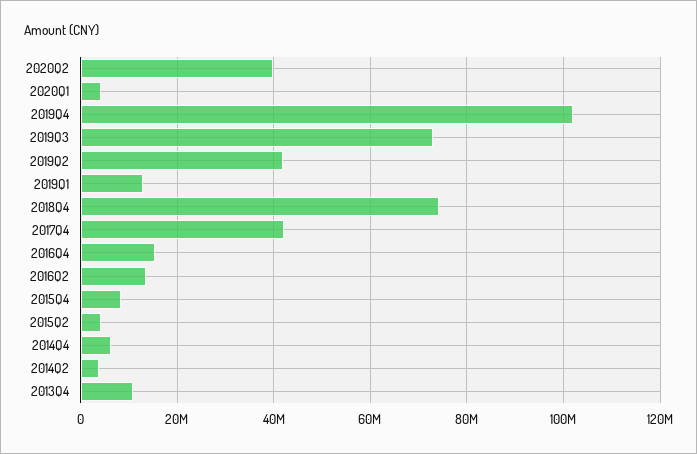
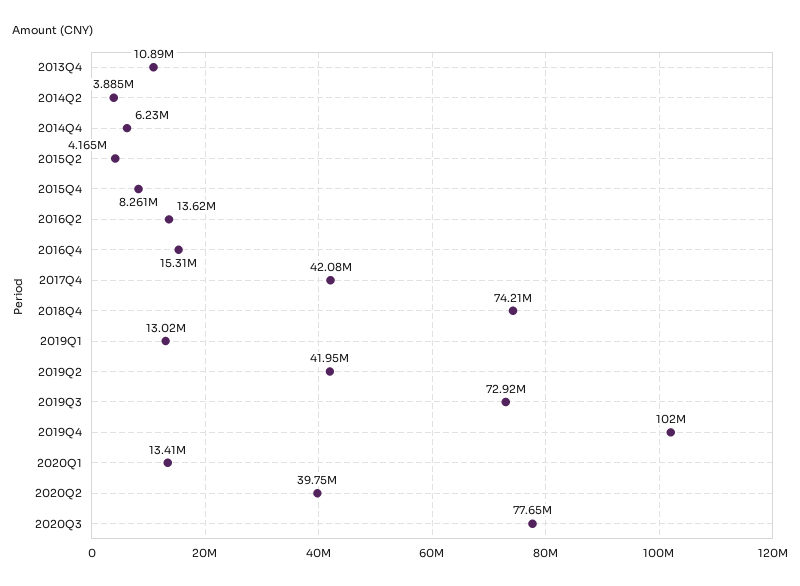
2020Q1: 4000000 -> 13410000
2020Q3: none -> 77650000

